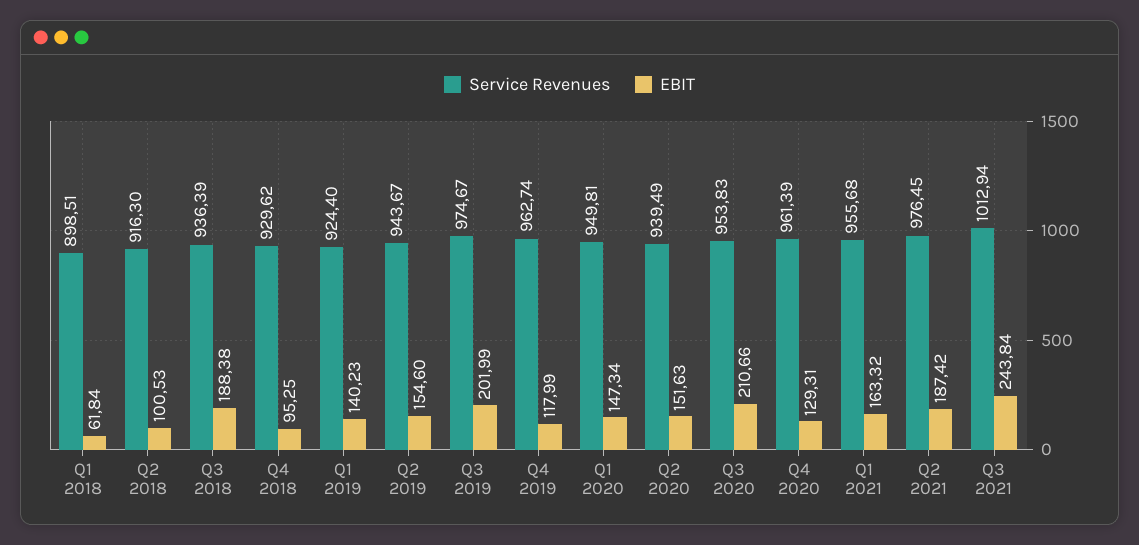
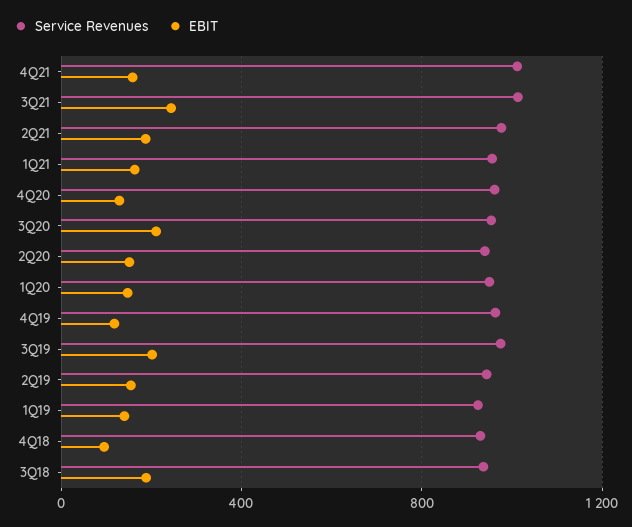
Service Revenues, Q1 2018: 898.51 -> none
EBIT, Q1 2018: 61.84 -> none
Service Revenues, Q2 2018: 916.3 -> none
EBIT, Q2 2018: 100.53 -> none
Service Revenues, 4Q21: none -> 1000
EBIT, 4Q21: none -> 150

